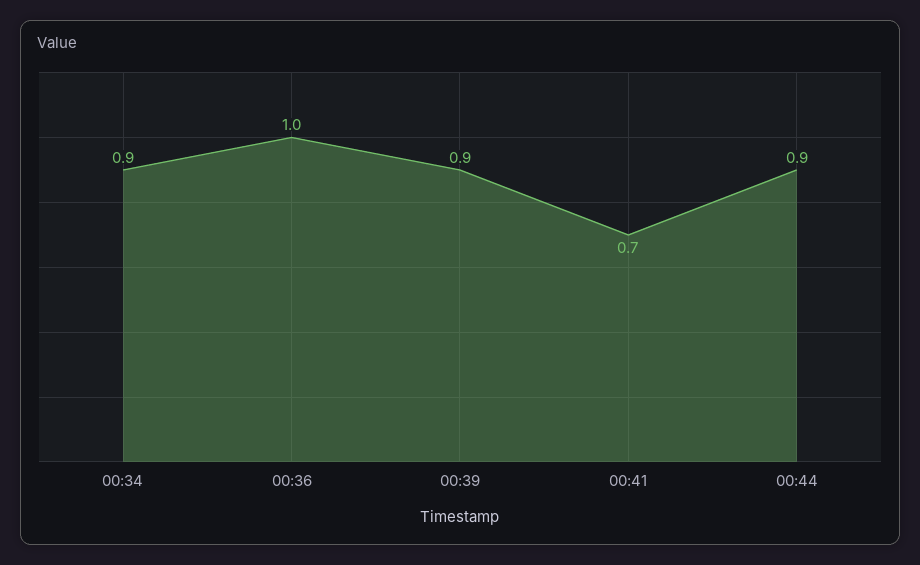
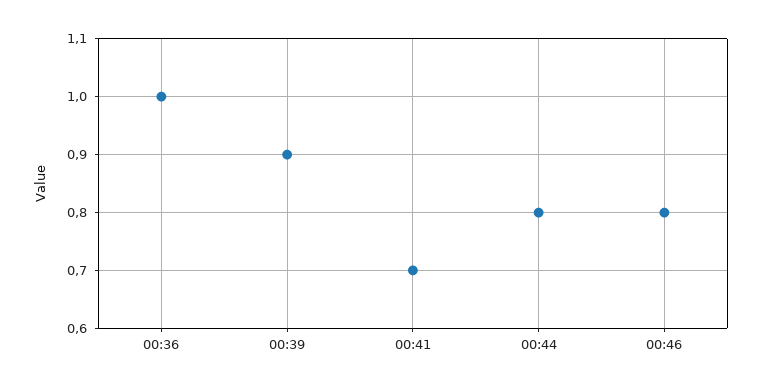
00:34: 0.9 -> none
00:44: 0.9 -> 0.8
00:46: none -> 0.8

